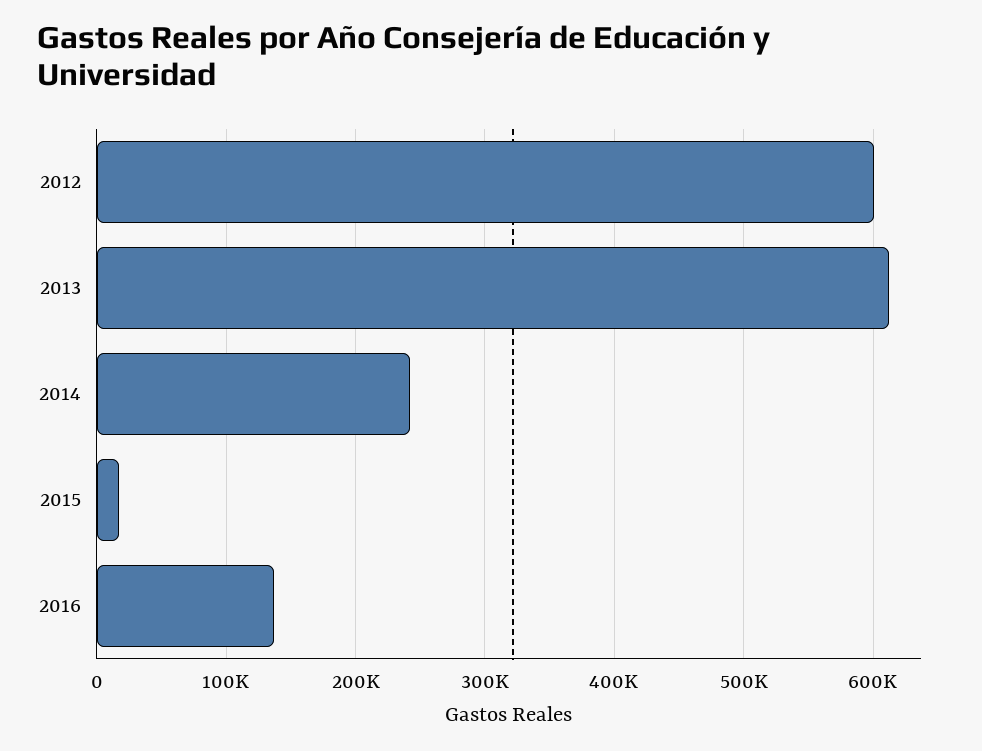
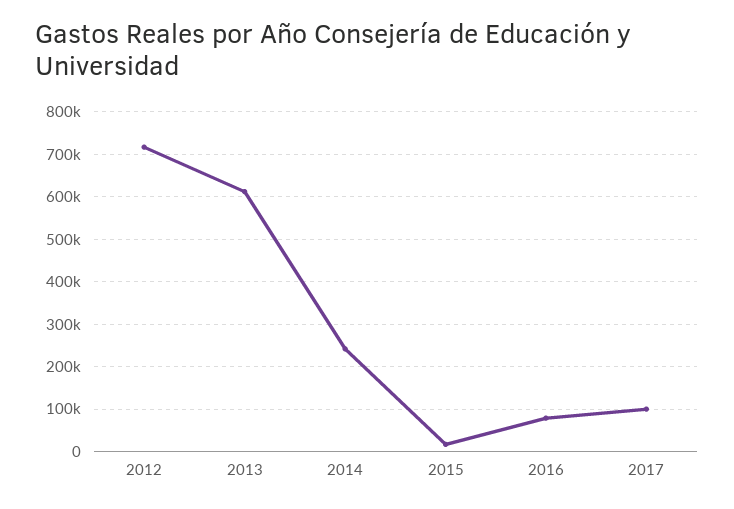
2012: 600000 -> 720000
2016: 140000 -> 80000
2017: none -> 100000

